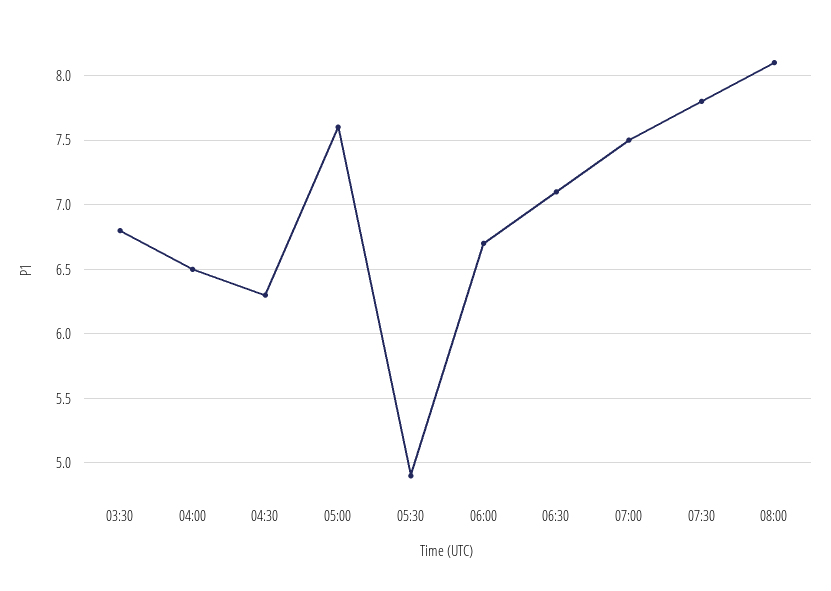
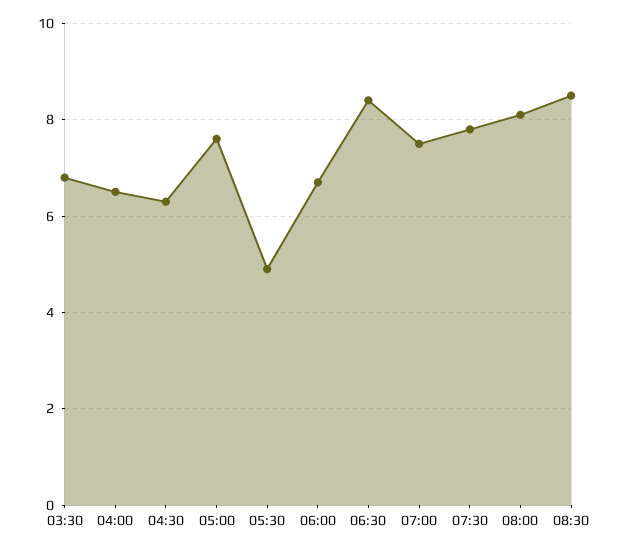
06:30: 7.1 -> 8.5
08:30: none -> 8.5

